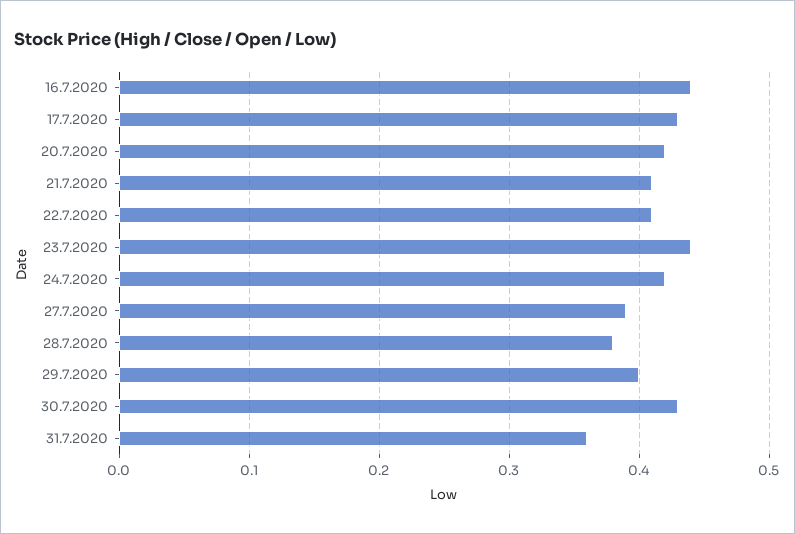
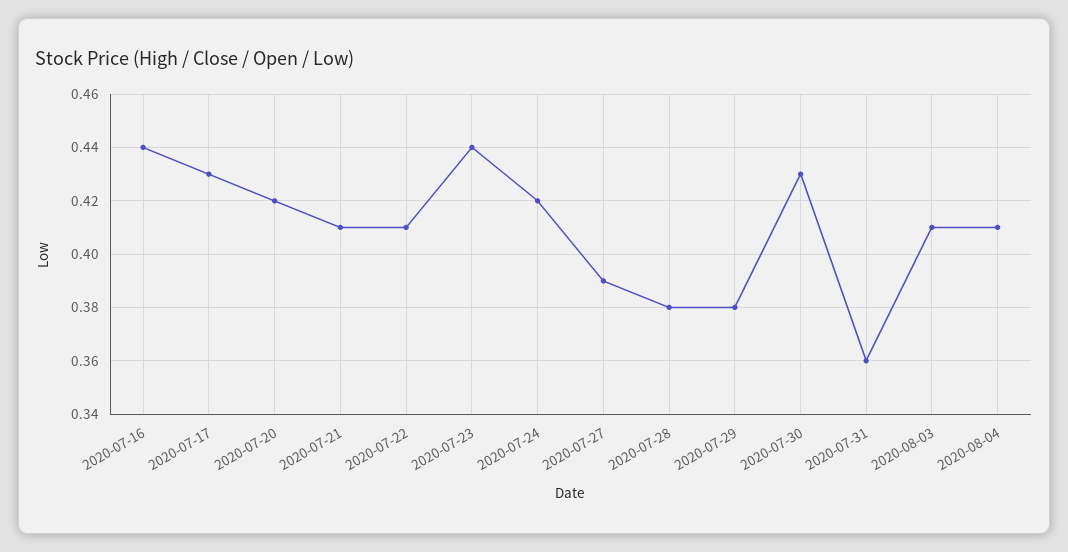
29.7.2020: 0.4 -> 0.38
2020-08-03: none -> 0.41
2020-08-04: none -> 0.41

